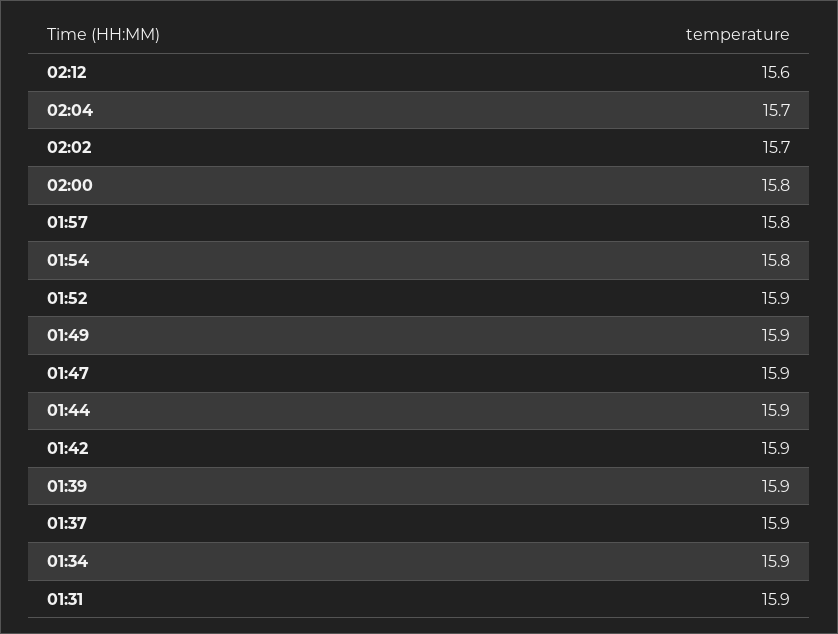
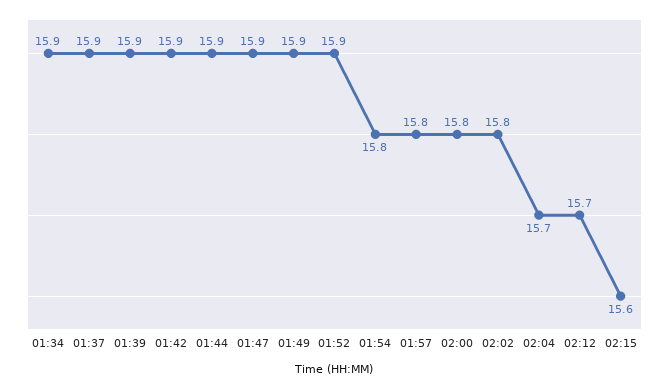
02:12: 15.6 -> 15.7
02:02: 15.7 -> 15.8
01:31: 15.9 -> none
02:15: none -> 15.6

